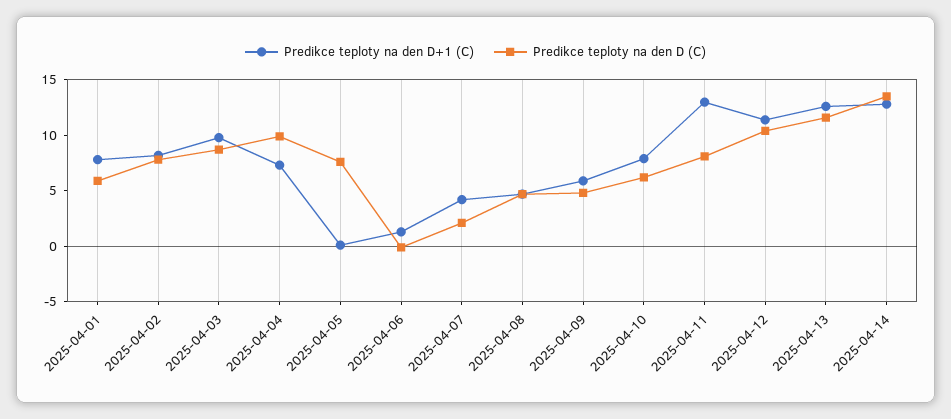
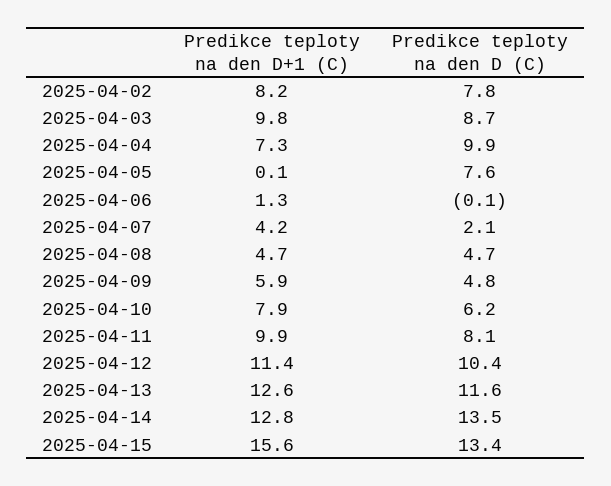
Predikce teploty na den D+1 (C), 2025-04-01: 8 -> none
Predikce teploty na den D (C), 2025-04-01: 6 -> none
Predikce teploty na den D+1 (C), 2025-04-11: 13 -> 9.9
Predikce teploty na den D+1 (C), 2025-04-15: none -> 15.6
Predikce teploty na den D (C), 2025-04-15: none -> 13.4

